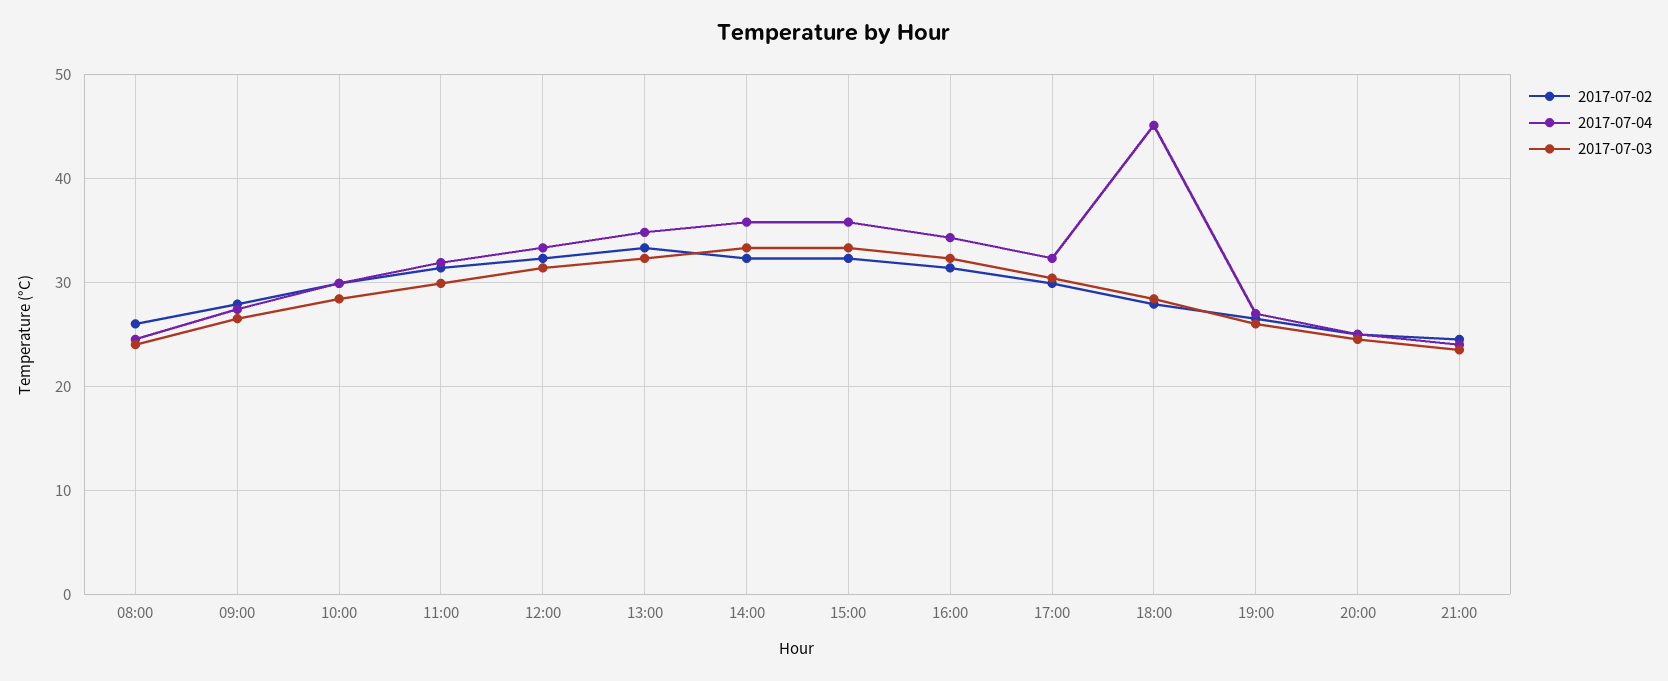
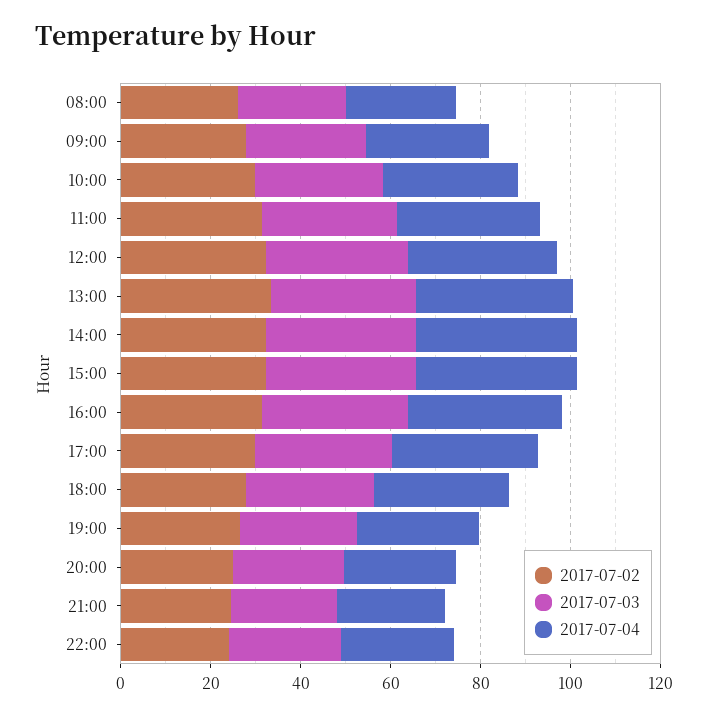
2017-07-04, 18:00: 45 -> 30
2017-07-02, 22:00: none -> 25
2017-07-03, 22:00: none -> 25
2017-07-04, 22:00: none -> 25

